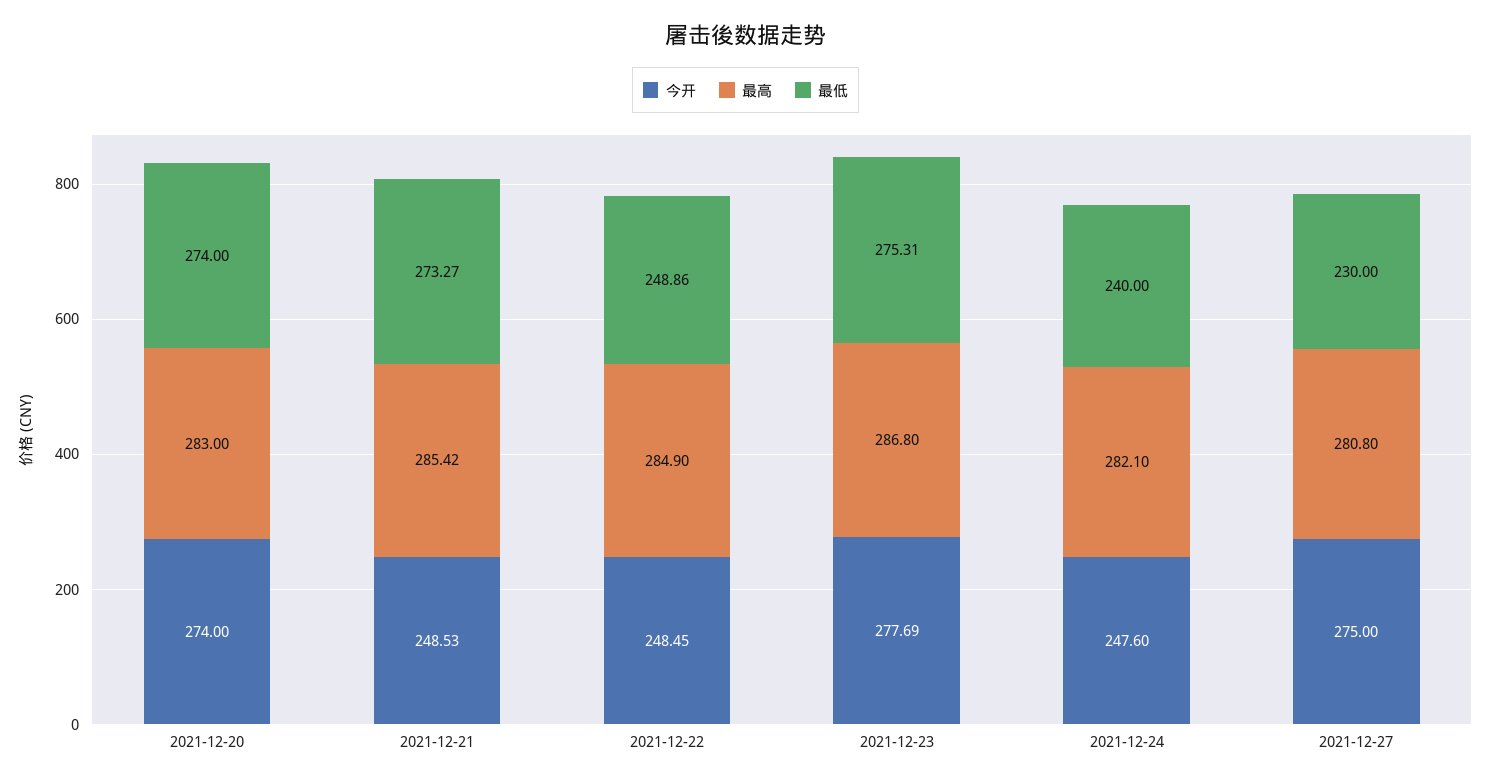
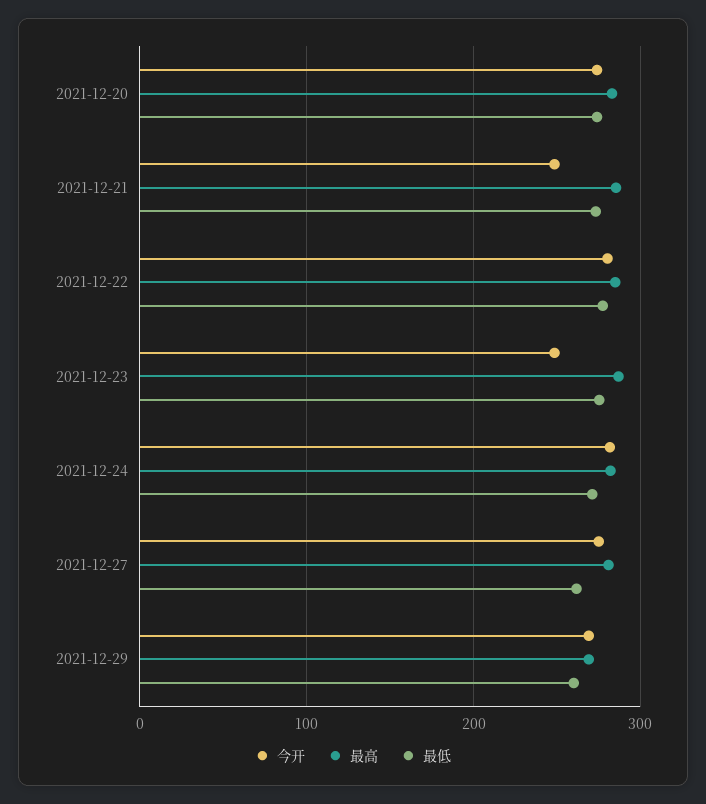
今开, 2021-12-22: 248.45 -> 280
最低, 2021-12-22: 248.86 -> 280
今开, 2021-12-23: 277.69 -> 250
今开, 2021-12-24: 247.6 -> 280
最低, 2021-12-24: 240 -> 270
最低, 2021-12-27: 230 -> 260
今开, 2021-12-29: none -> 270
最高, 2021-12-29: none -> 270
最低, 2021-12-29: none -> 260

